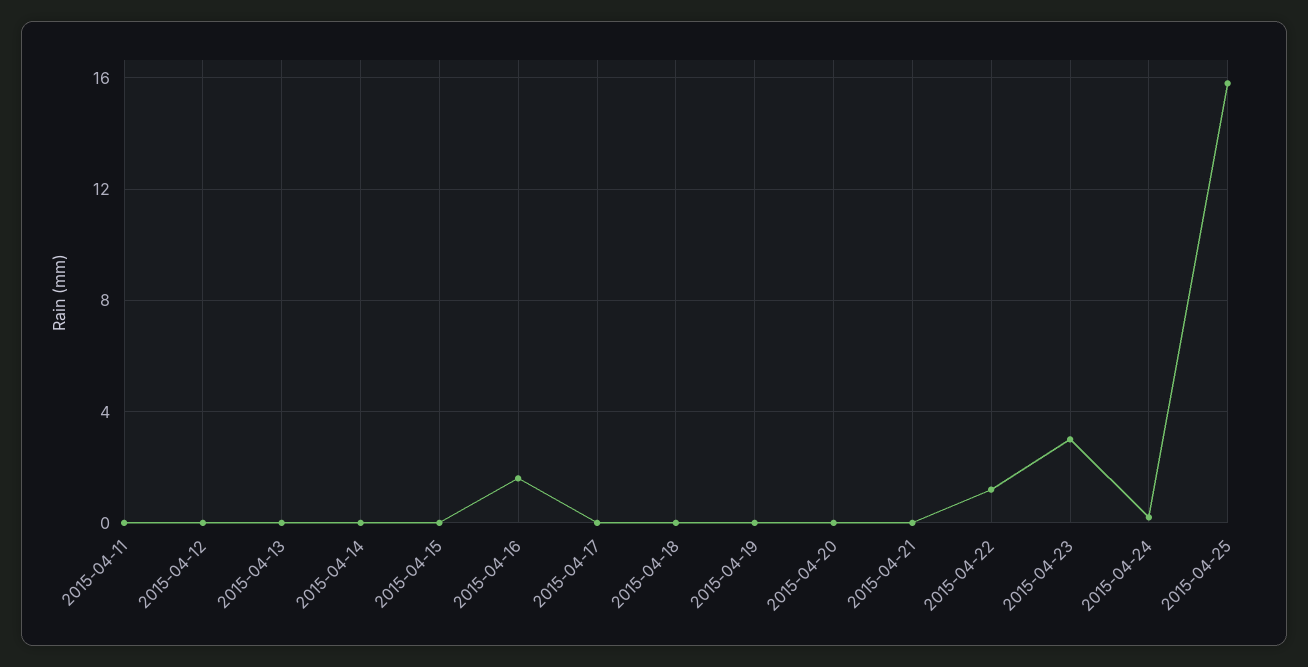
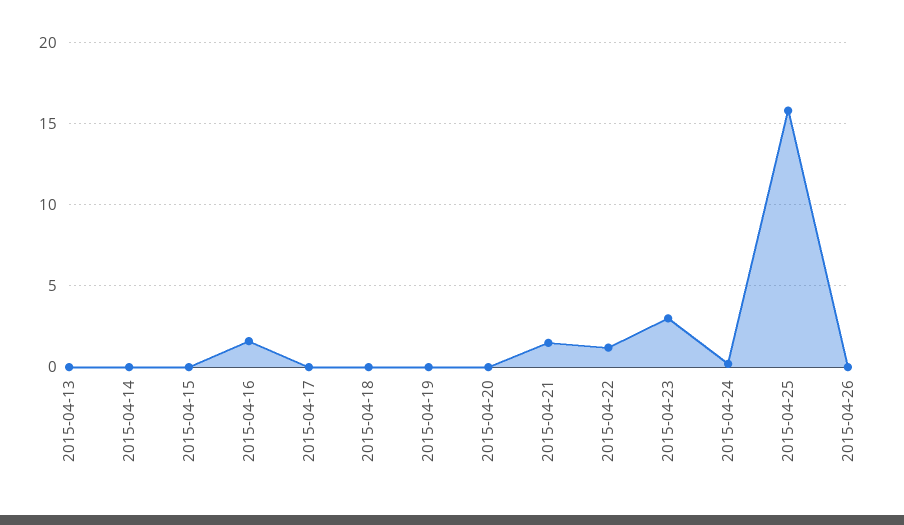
2015-04-11: 0 -> none
2015-04-12: 0 -> none
2015-04-21: 0 -> 1.5
2015-04-26: none -> 0

